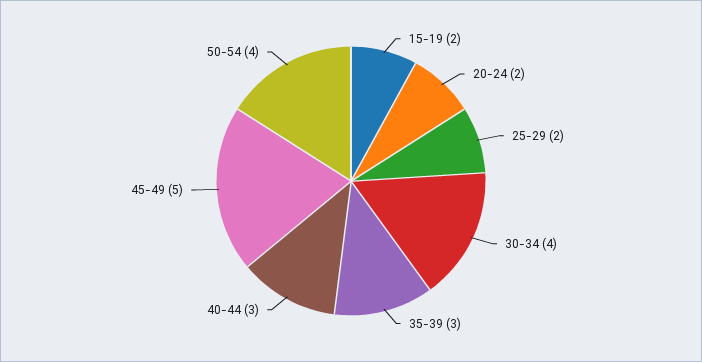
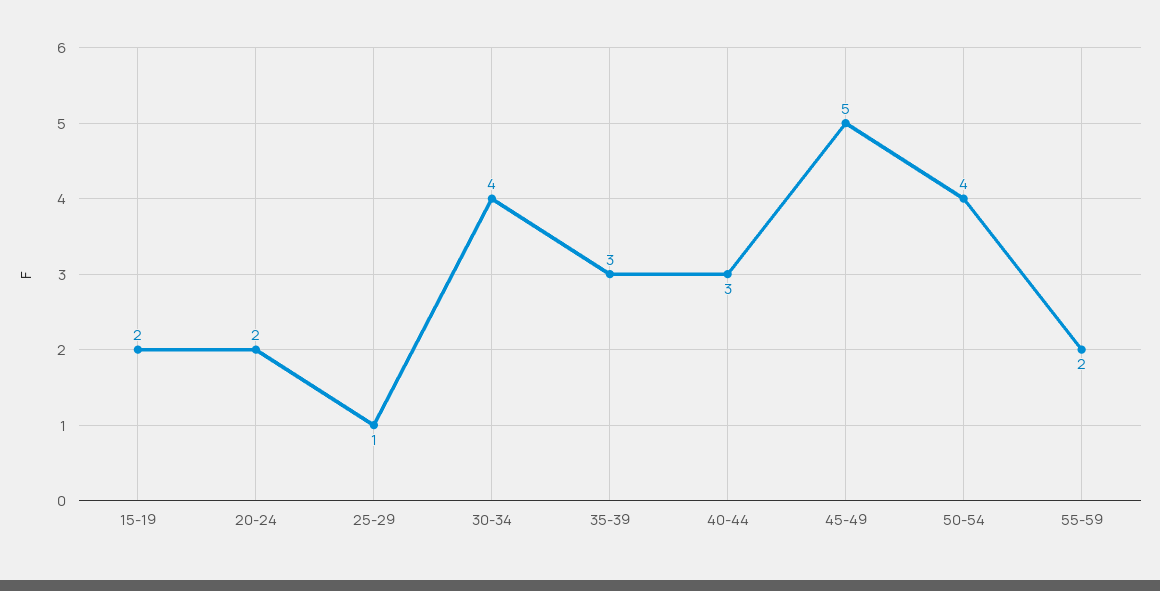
25-29: 2 -> 1
55-59: none -> 2

